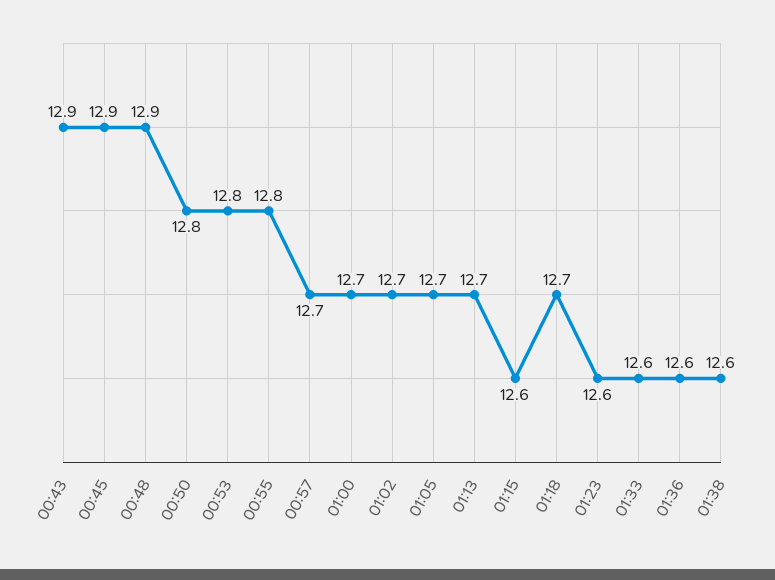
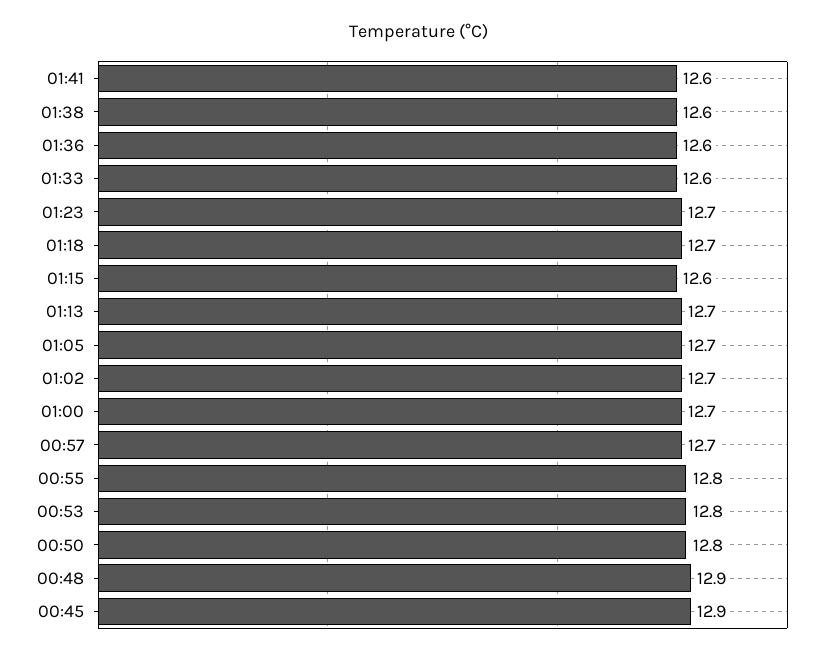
00:43: 12.9 -> none
01:23: 12.6 -> 12.7
01:41: none -> 12.6

